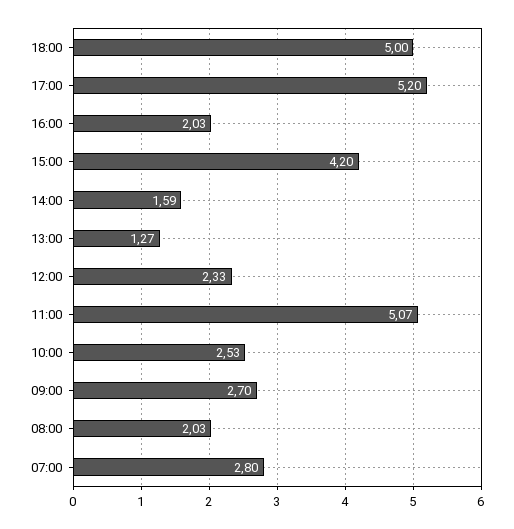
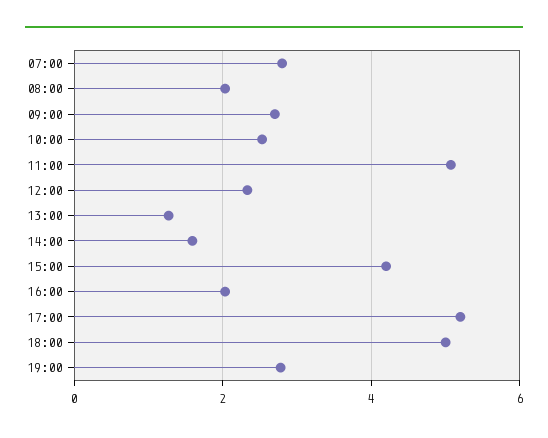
19:00: none -> 2.8

